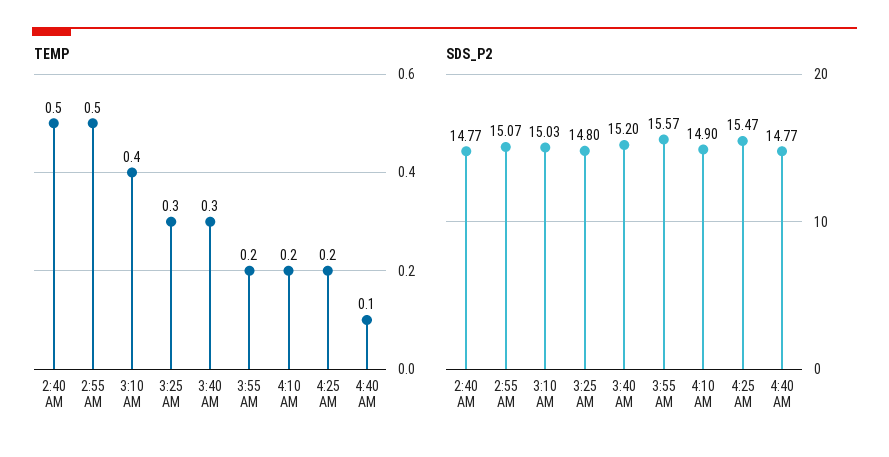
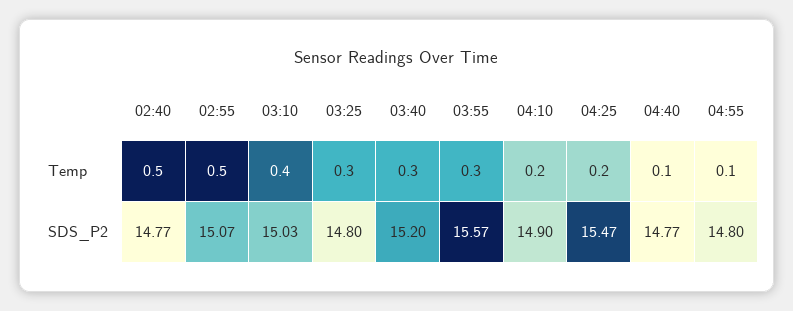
TEMP, 3:55 AM: 0.2 -> 0.3
TEMP, 04:55: none -> 0.1
SDS_P2, 04:55: none -> 14.8

